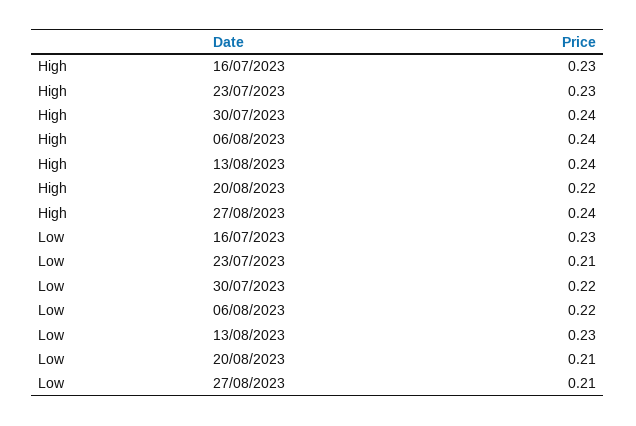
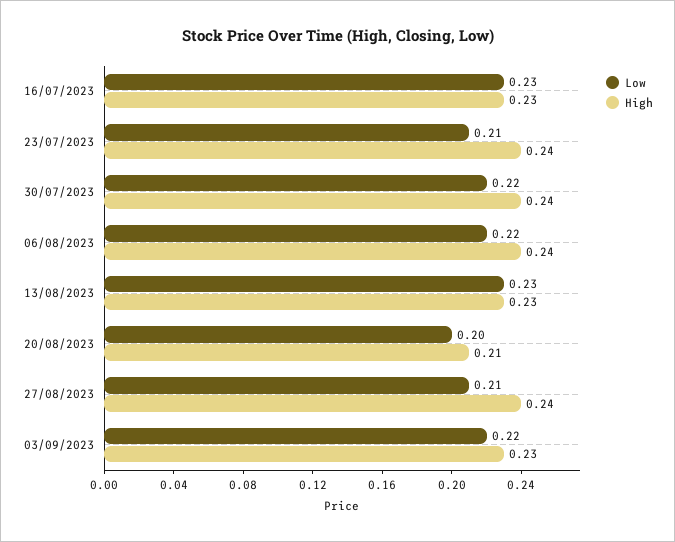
High, 23/07/2023: 0.23 -> 0.24
High, 13/08/2023: 0.24 -> 0.23
High, 20/08/2023: 0.22 -> 0.21
Low, 20/08/2023: 0.21 -> 0.2
Low, 03/09/2023: none -> 0.22
High, 03/09/2023: none -> 0.23

